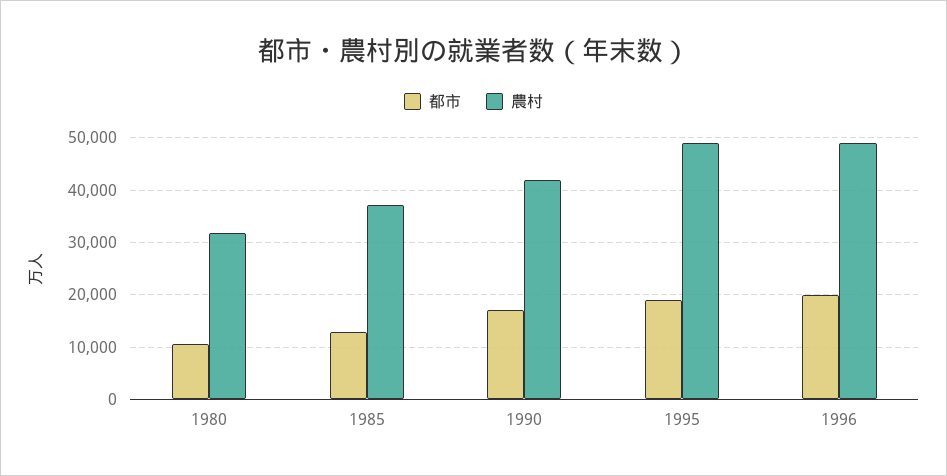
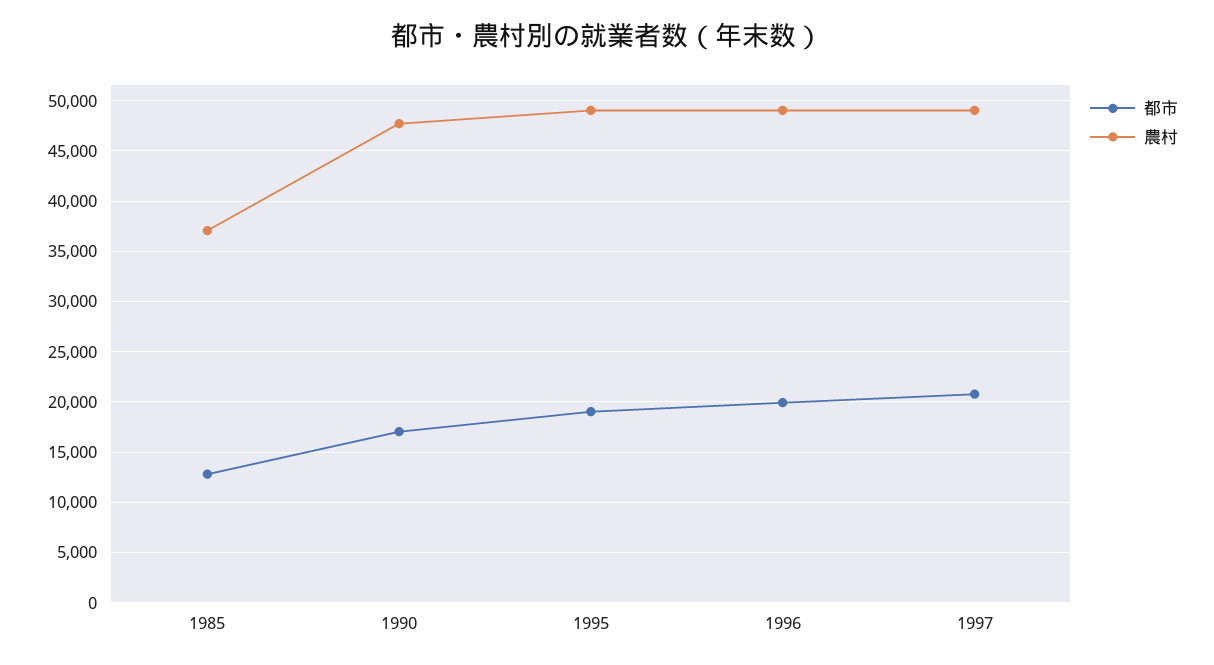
都市, 1980: 10000 -> none
農村, 1980: 32000 -> none
農村, 1990: 42000 -> 48000
都市, 1997: none -> 21000
農村, 1997: none -> 49000

